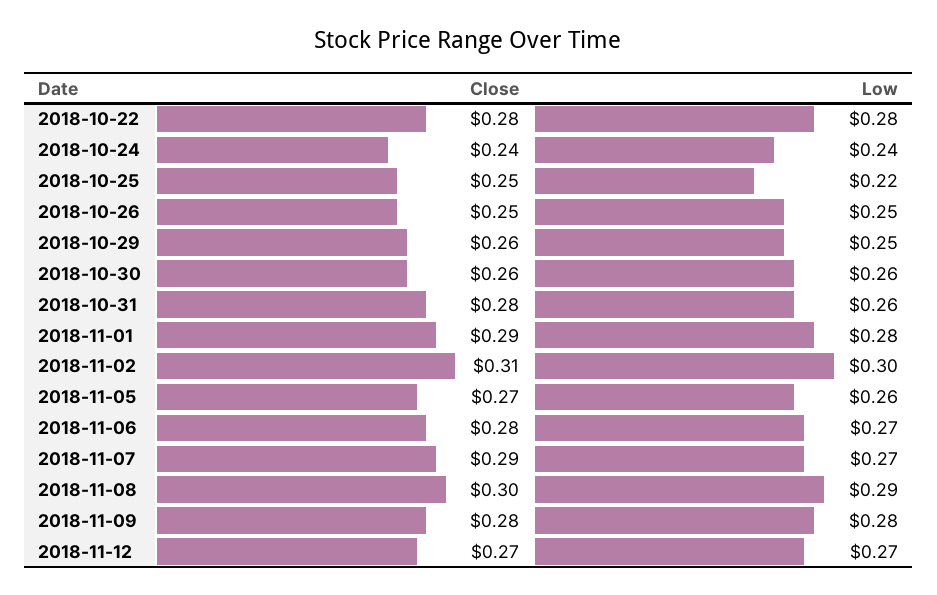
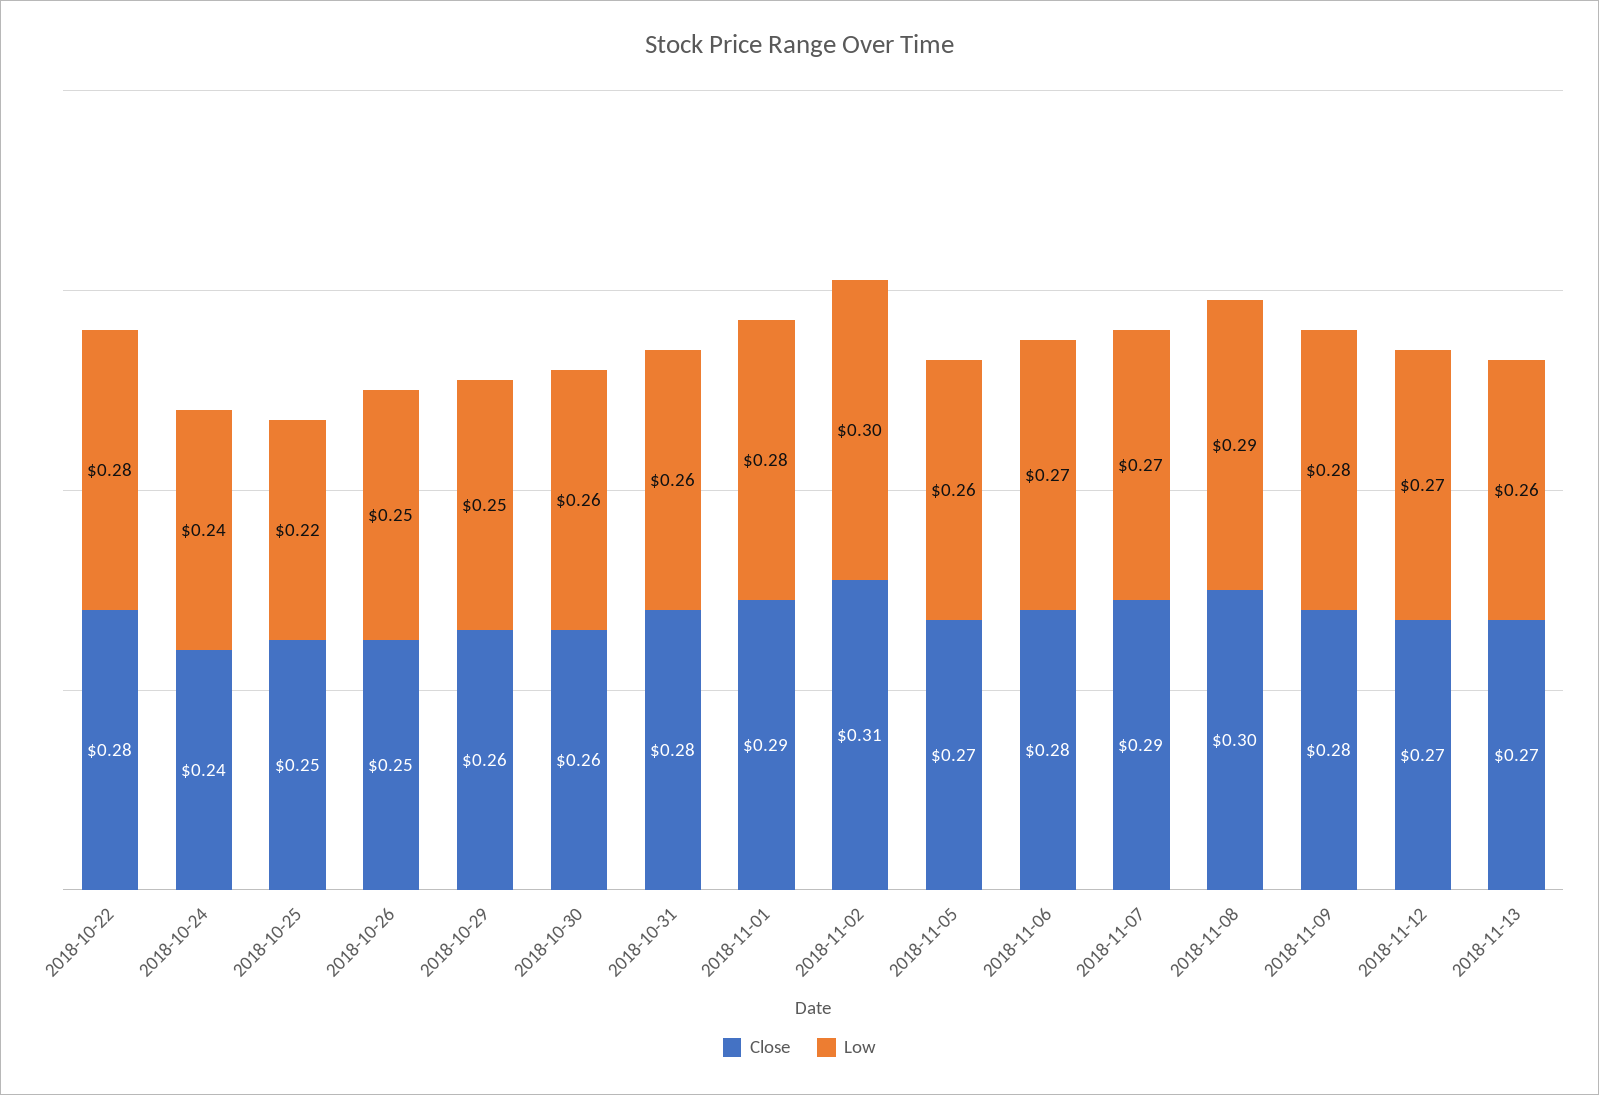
Close, 2018-11-13: none -> 0.27
Low, 2018-11-13: none -> 0.26

